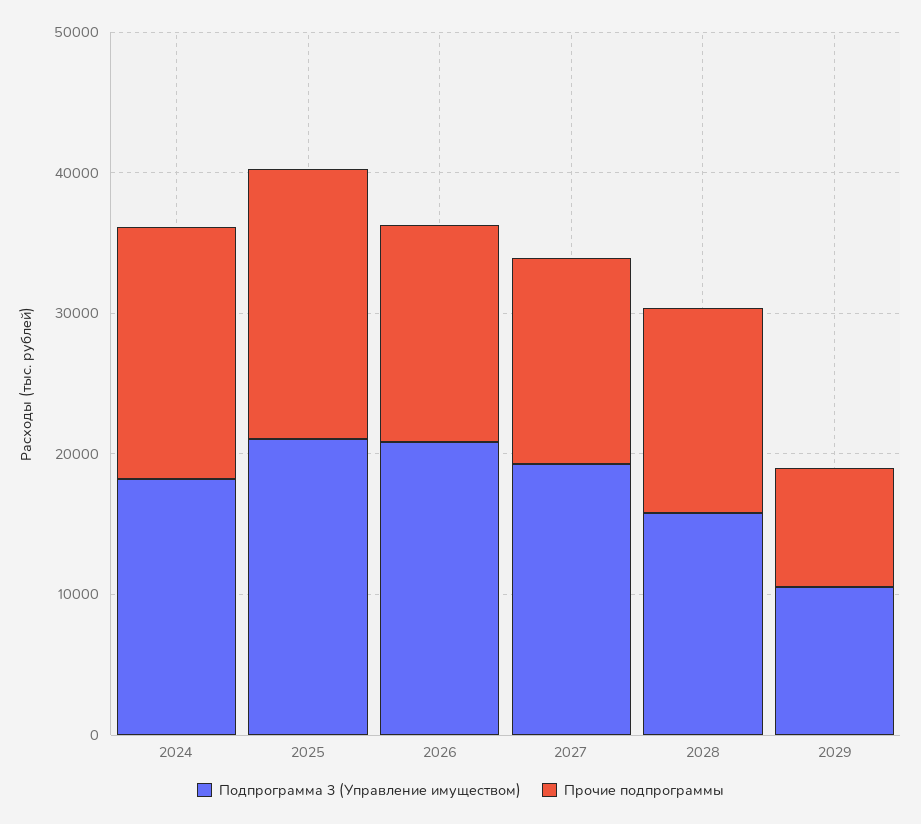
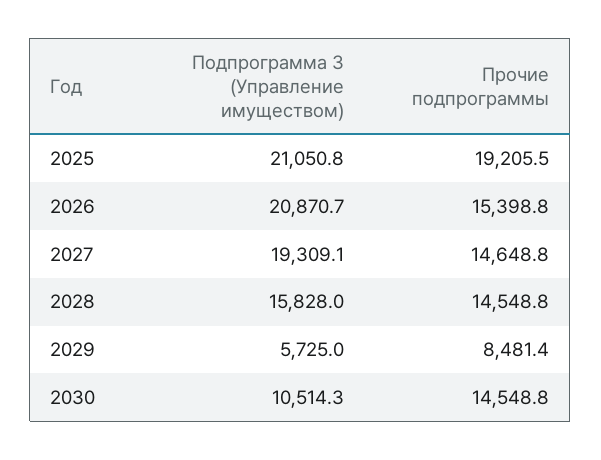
Подпрограмма 3 (Управление имуществом), 2024: 18000 -> none
Прочие подпрограммы, 2024: 18000 -> none
Подпрограмма 3 (Управление имуществом), 2029: 10000 -> 5725
Подпрограмма 3 (Управление имуществом), 2030: none -> 10514.3
Прочие подпрограммы, 2030: none -> 14548.8

